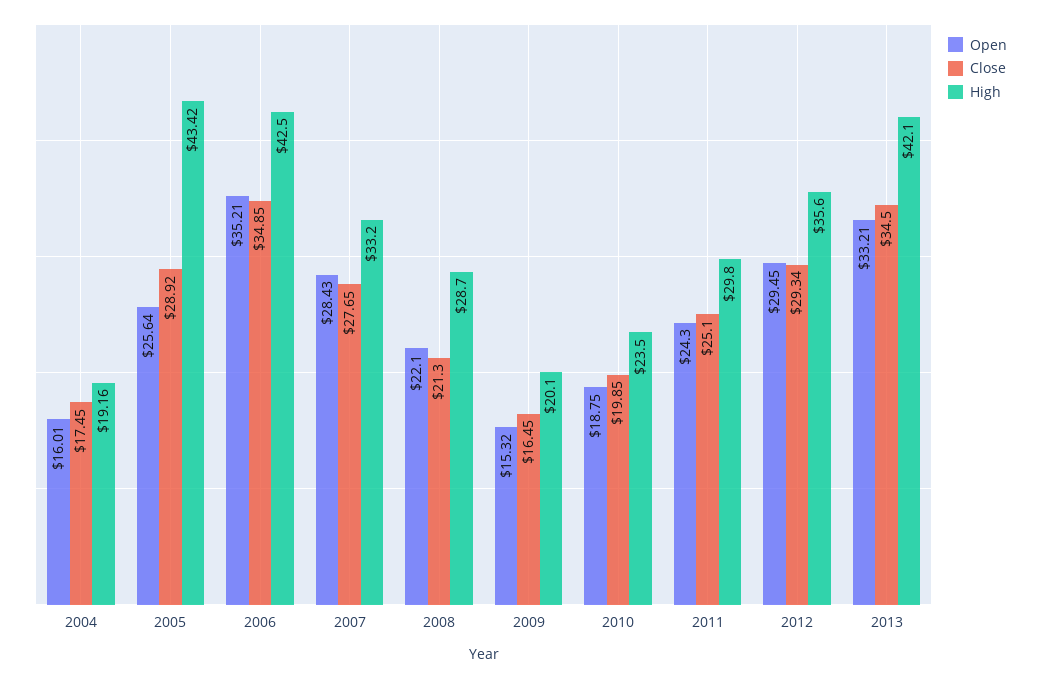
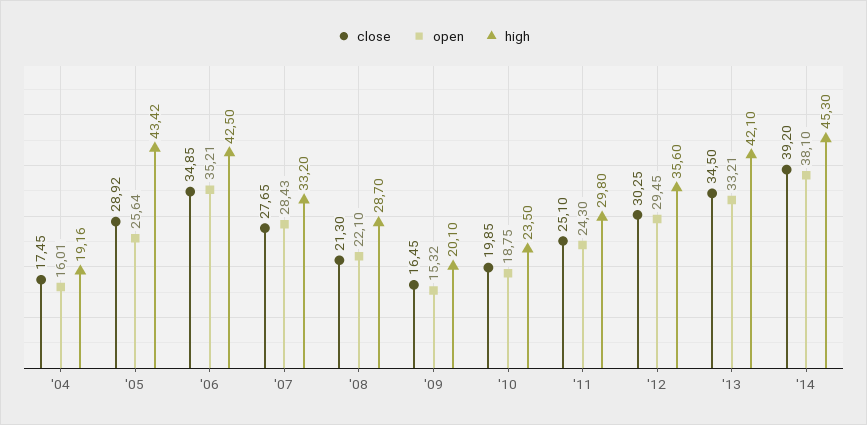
Close, 2012: 29.34 -> 30.25
Close, '14: none -> 39.2
Open, '14: none -> 38.1
High, '14: none -> 45.3

